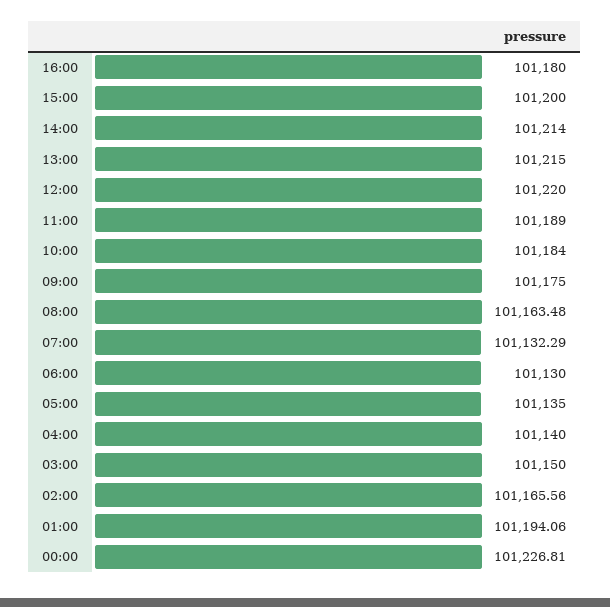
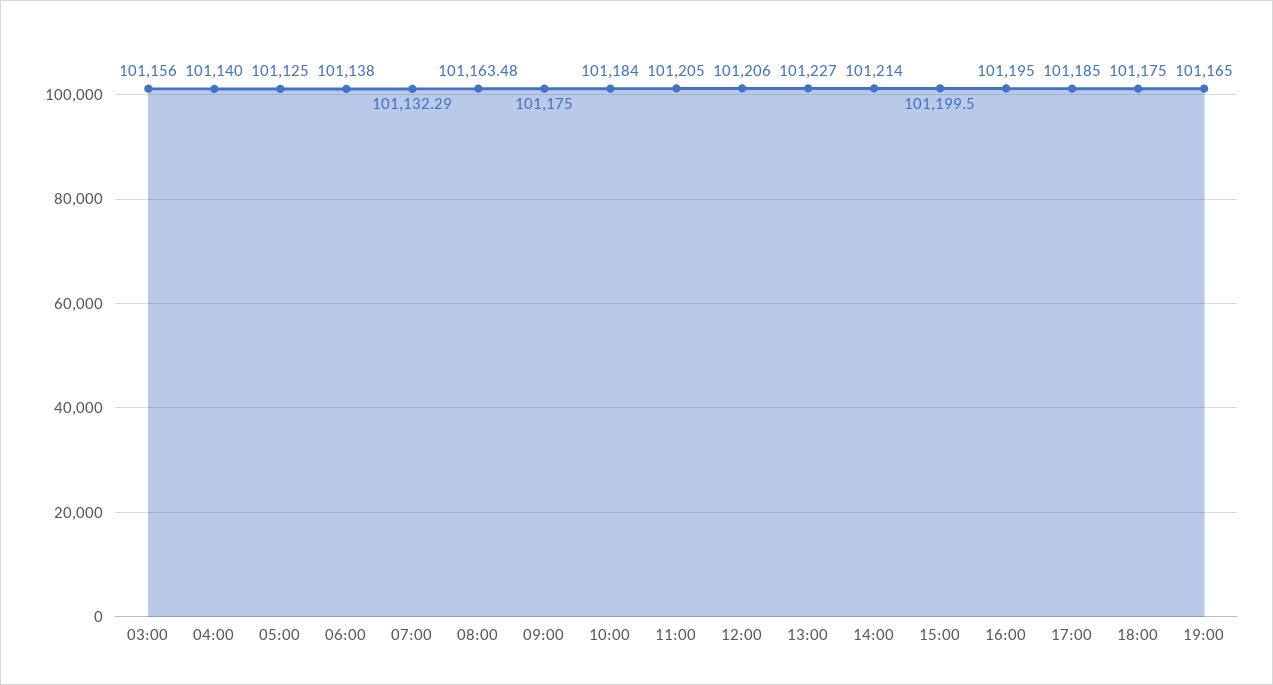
16:00: 101180 -> 101195
15:00: 101200 -> 101199.5
13:00: 101215 -> 101227
12:00: 101220 -> 101206
11:00: 101189 -> 101205
06:00: 101130 -> 101138
05:00: 101135 -> 101125
03:00: 101150 -> 101156
02:00: 101165.56 -> none
01:00: 101194.06 -> none
00:00: 101226.81 -> none
17:00: none -> 101185
18:00: none -> 101175
19:00: none -> 101165

